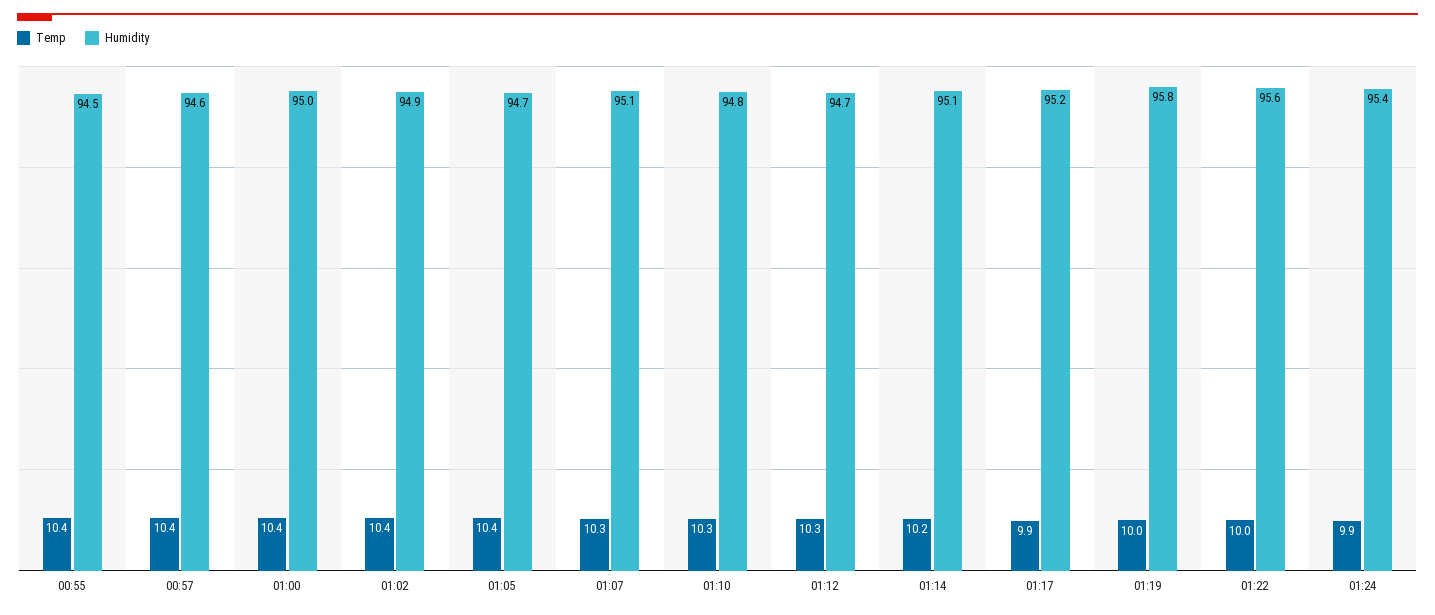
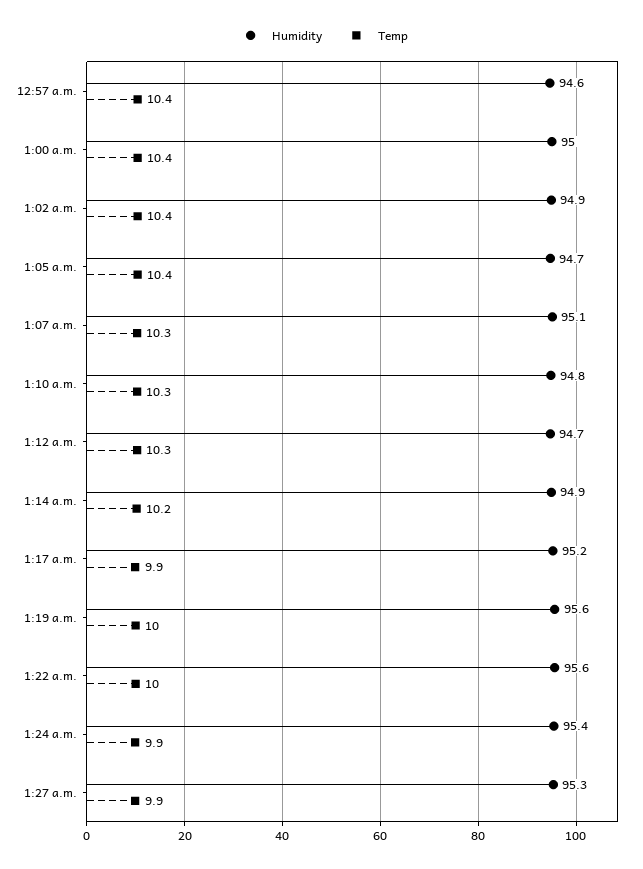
Temp, 00:55: 10.4 -> none
Humidity, 00:55: 94.5 -> none
Humidity, 01:14: 95.1 -> 94.9
Humidity, 01:19: 95.8 -> 95.6
Humidity, 1:27 a.m.: none -> 95.3
Temp, 1:27 a.m.: none -> 9.9

